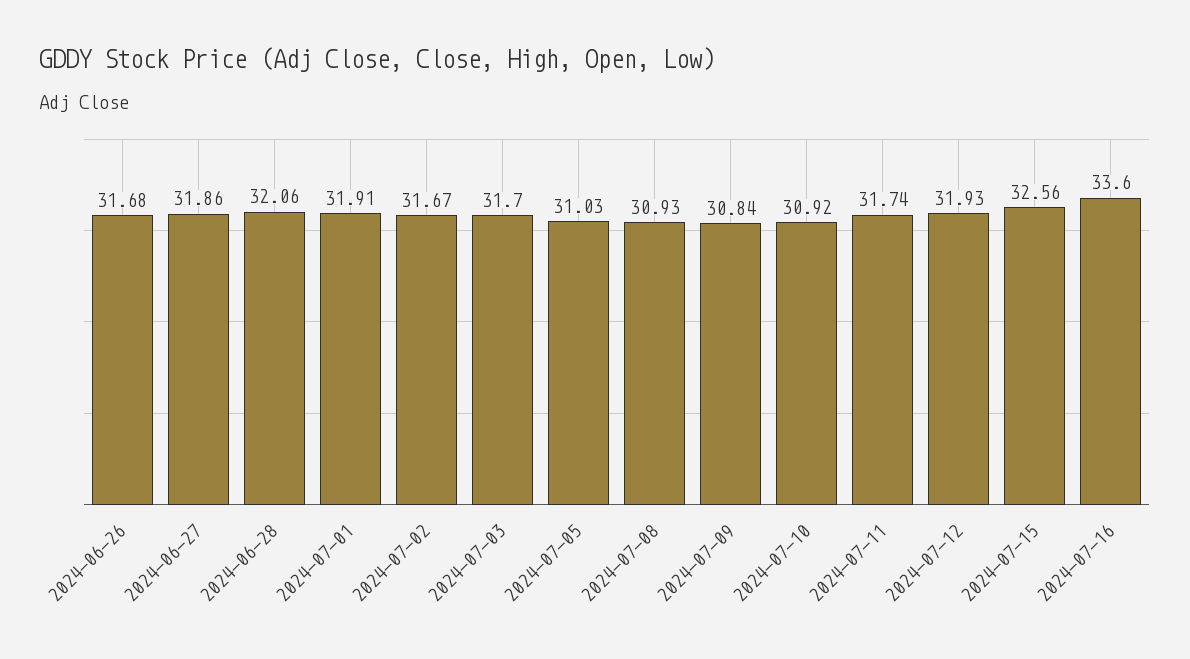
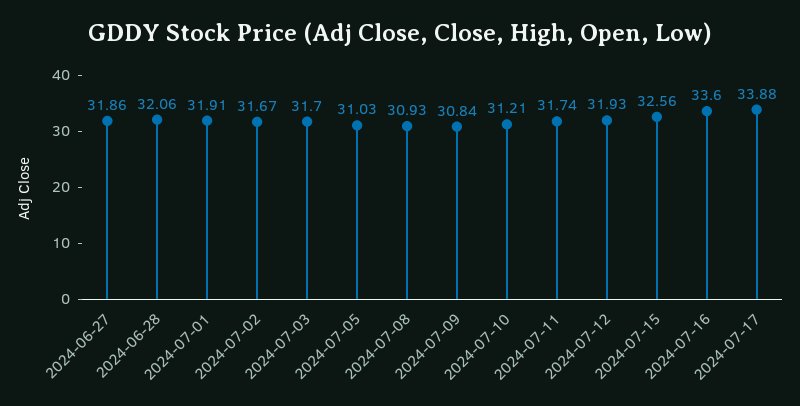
2024-06-26: 31.68 -> none
2024-07-10: 30.92 -> 31.21
2024-07-17: none -> 33.88

